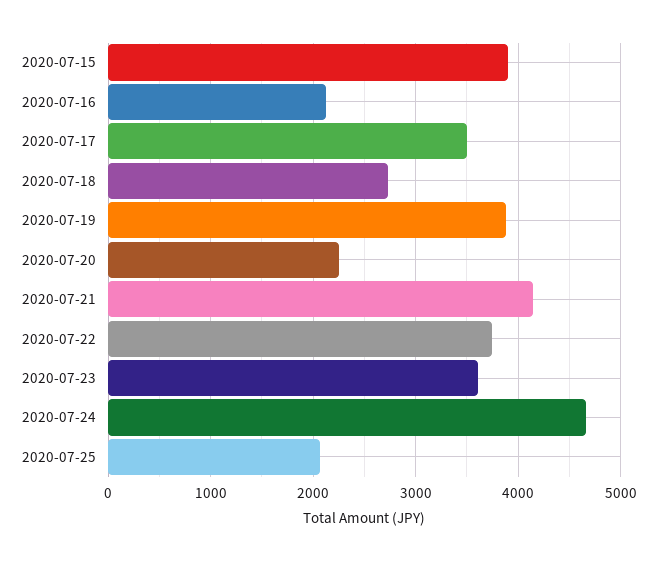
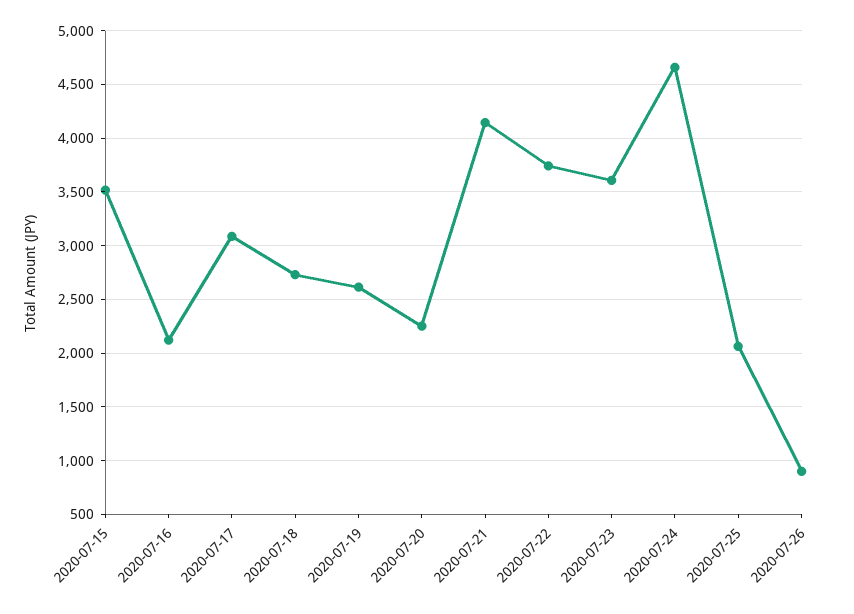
2020-07-15: 3900 -> 3500
2020-07-17: 3500 -> 3100
2020-07-19: 3900 -> 2600
2020-07-26: none -> 900

